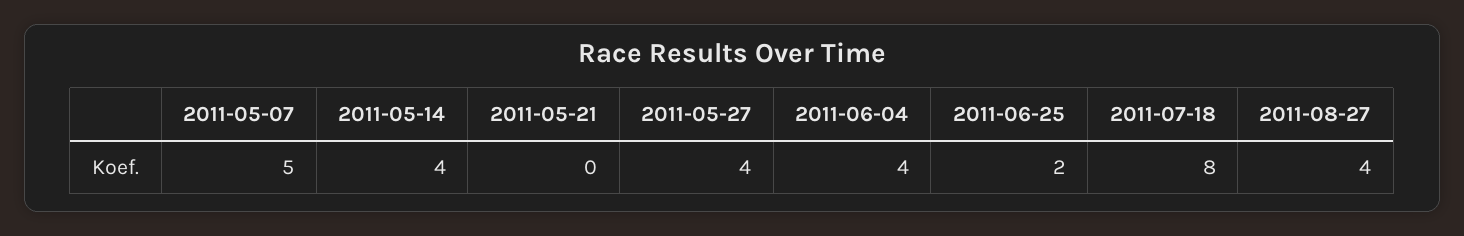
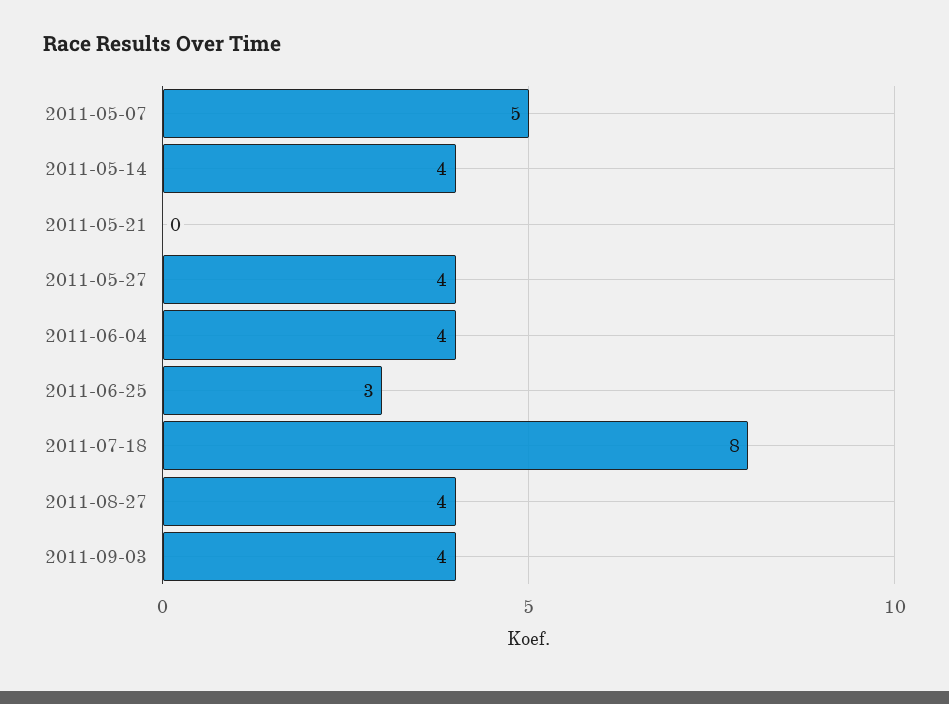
2011-06-25: 2 -> 3
2011-09-03: none -> 4

